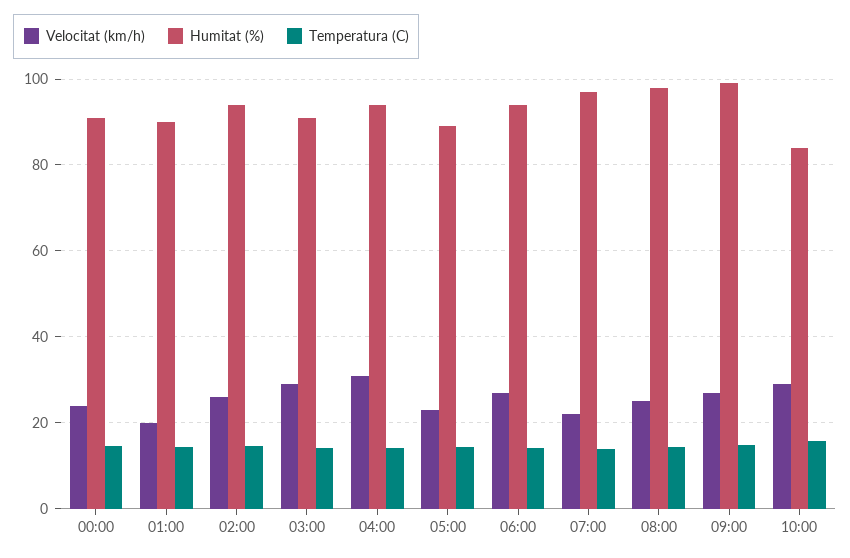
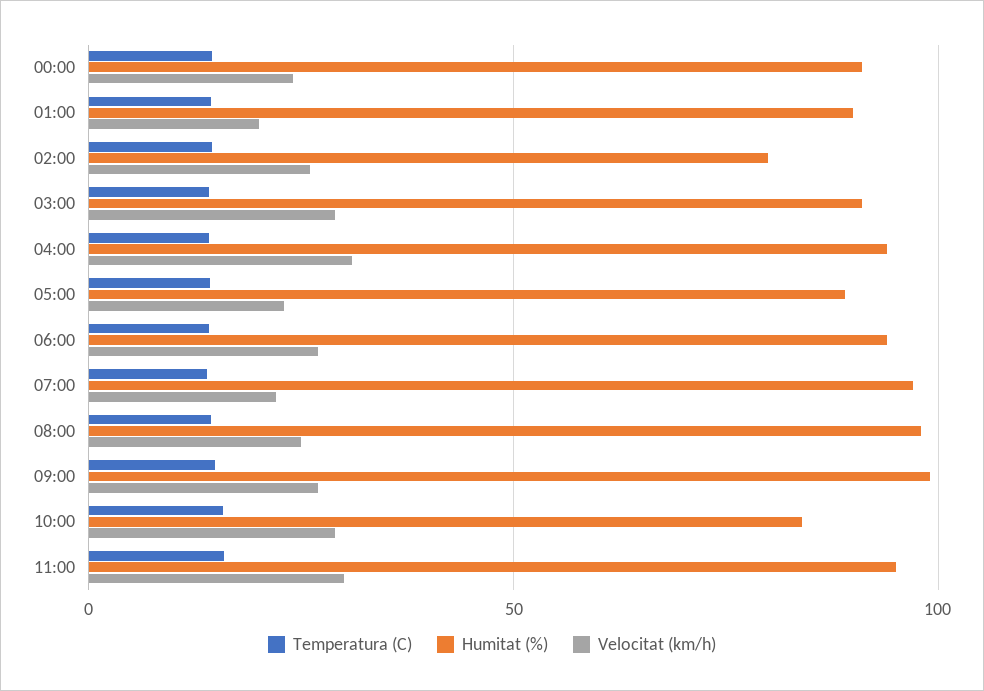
Humitat (%), 02:00: 94 -> 80
Temperatura (C), 11:00: none -> 15
Humitat (%), 11:00: none -> 95
Velocitat (km/h), 11:00: none -> 30

